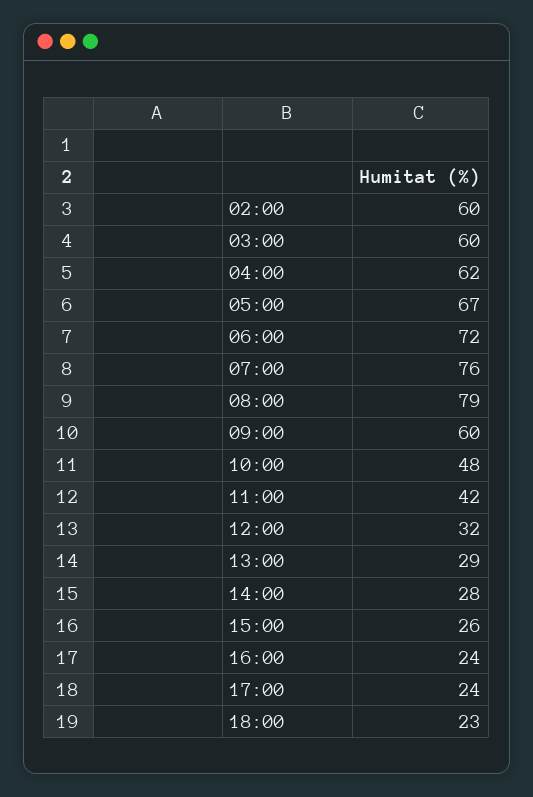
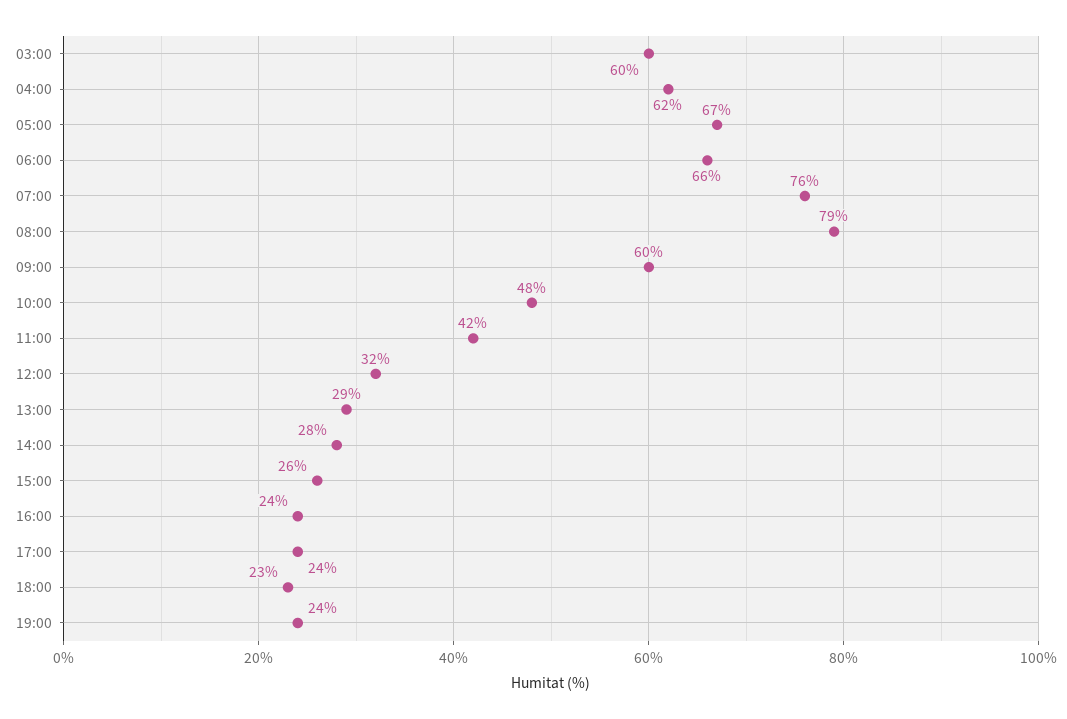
02:00: 60 -> none
06:00: 72 -> 66
19:00: none -> 24

